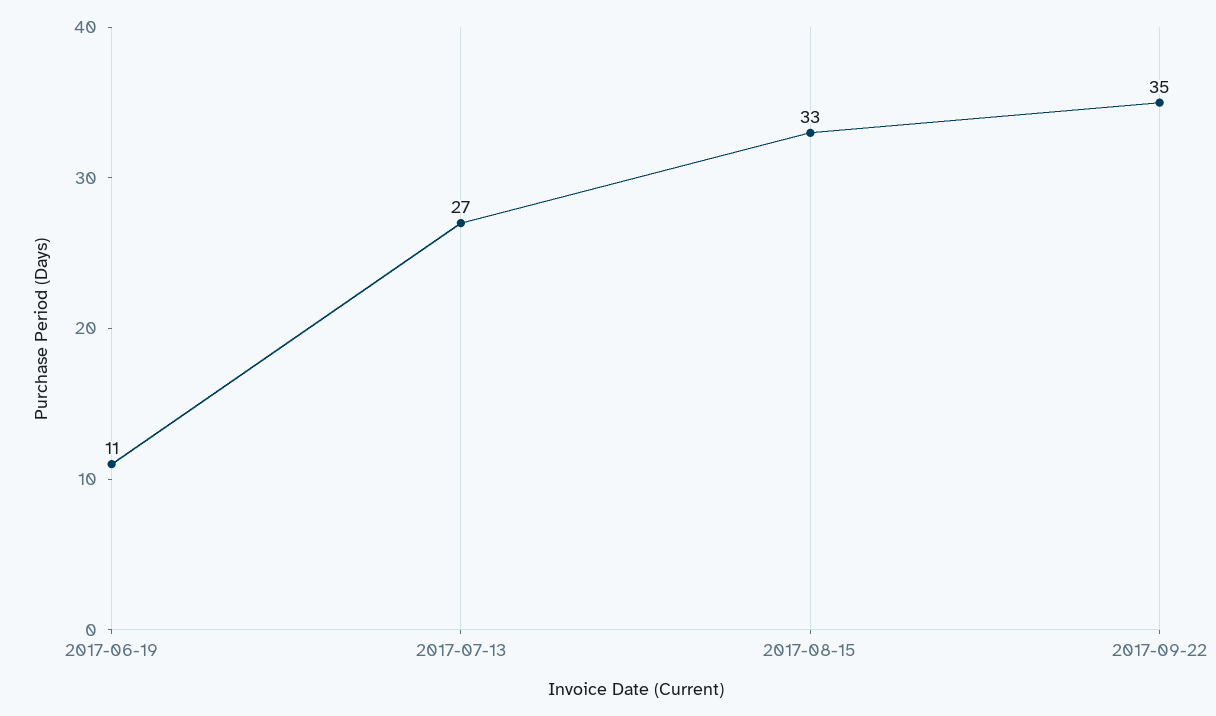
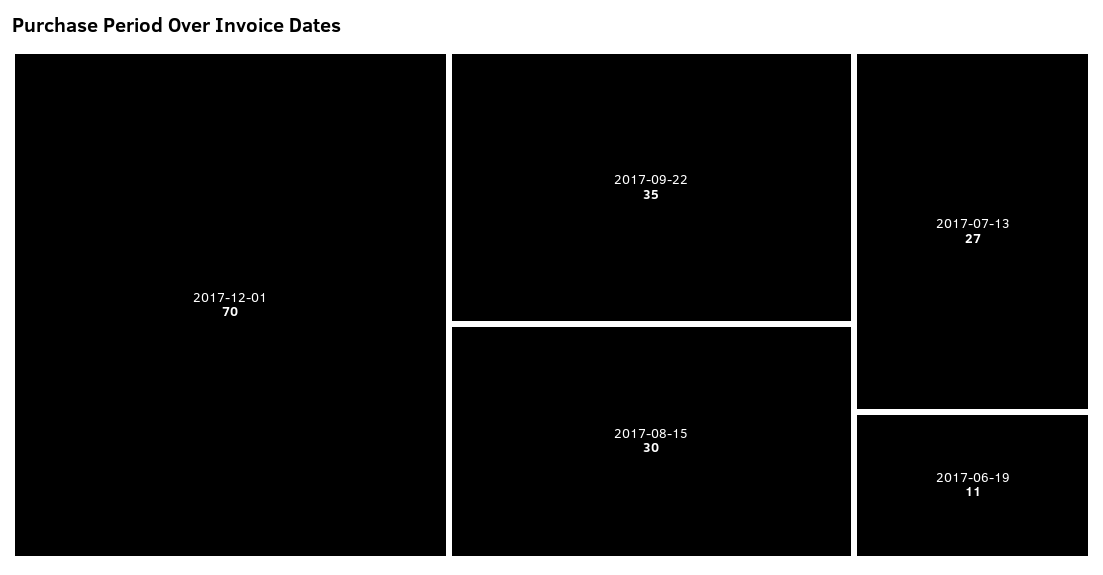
2017-08-15: 33 -> 30
2017-12-01: none -> 70

